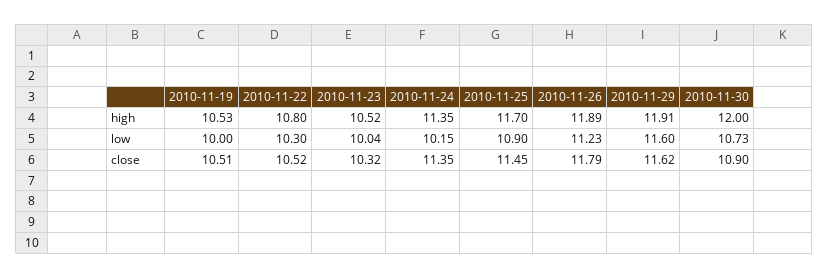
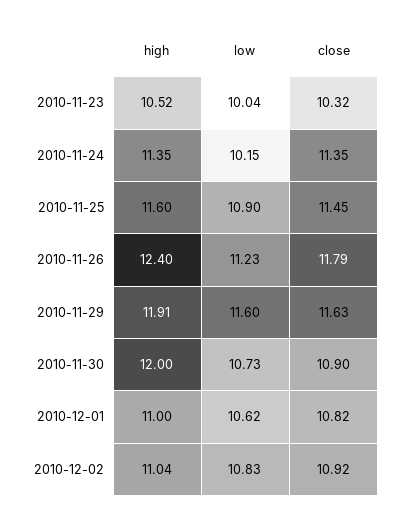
2010-11-19, high: 10.53 -> none
2010-11-22, high: 10.8 -> none
2010-11-25, high: 11.7 -> 11.6
2010-11-26, high: 11.89 -> 12.4
2010-11-19, low: 10 -> none
2010-11-22, low: 10.3 -> none
2010-11-19, close: 10.51 -> none
2010-11-22, close: 10.52 -> none
2010-11-29, close: 11.62 -> 11.63
2010-12-01, high: none -> 11
2010-12-01, low: none -> 10.62
2010-12-01, close: none -> 10.82
2010-12-02, high: none -> 11.04
2010-12-02, low: none -> 10.83
2010-12-02, close: none -> 10.92

